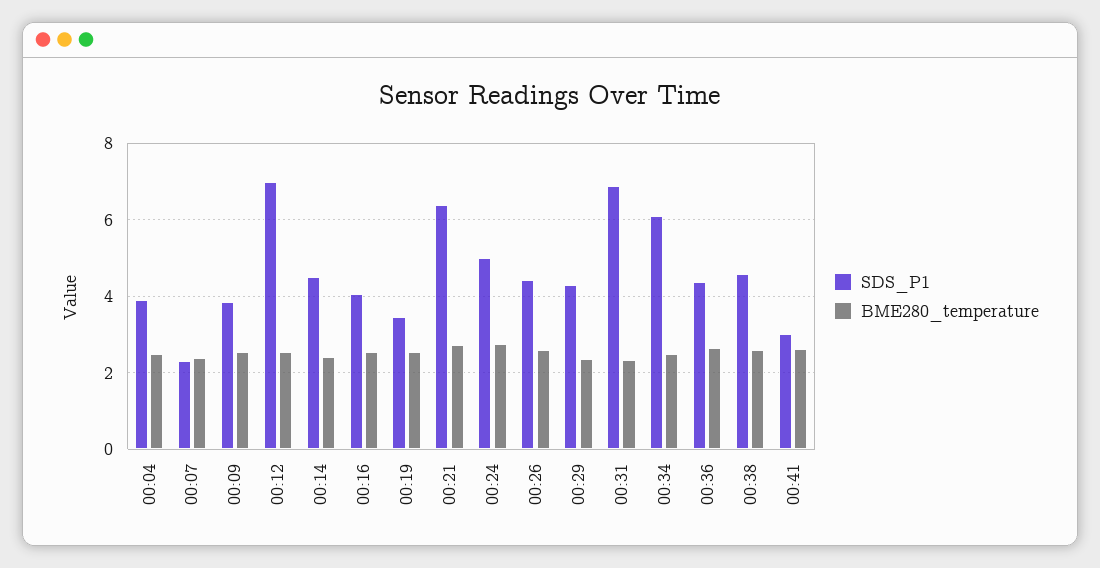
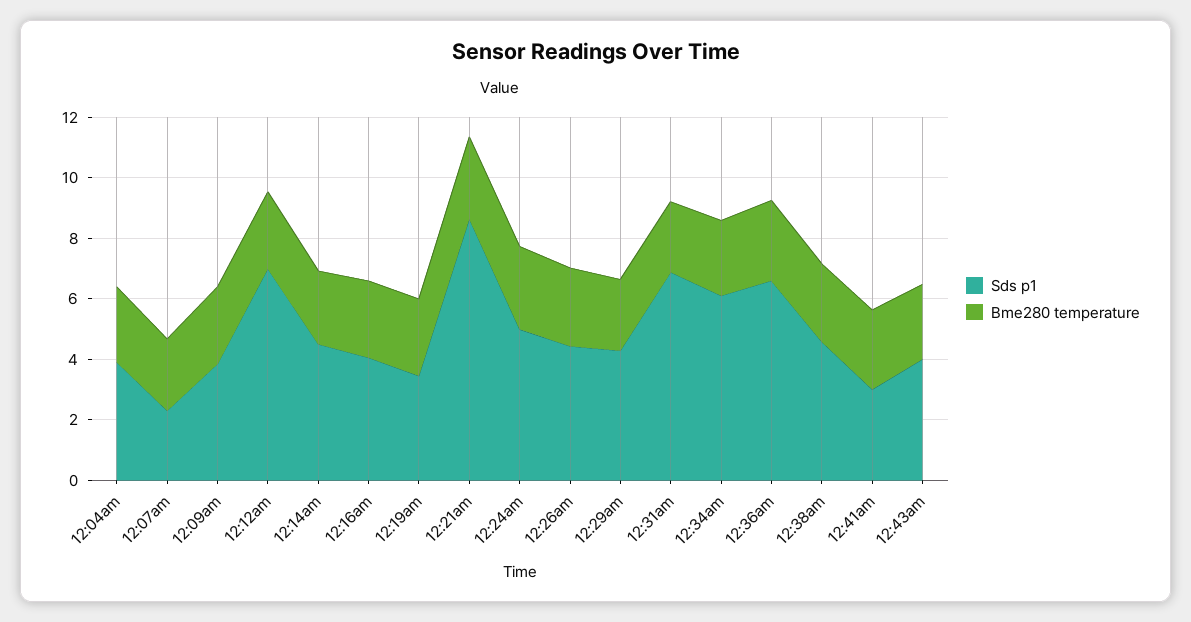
SDS_P1, 00:21: 6.4 -> 8.5
SDS_P1, 00:36: 4.4 -> 6.5
SDS_P1, 12:43am: none -> 4
BME280_temperature, 12:43am: none -> 2.5

